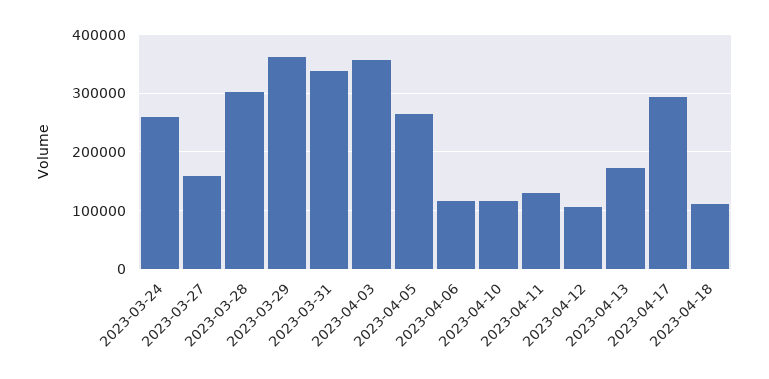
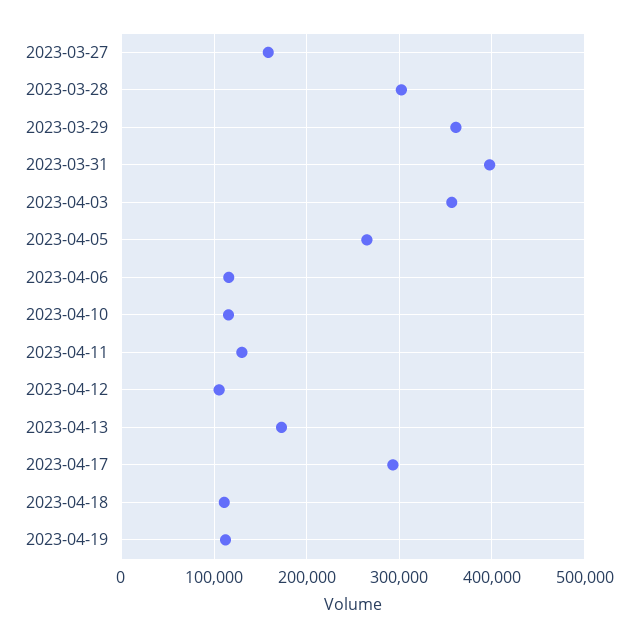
2023-03-24: 260000 -> none
2023-03-31: 340000 -> 400000
2023-04-19: none -> 110000

